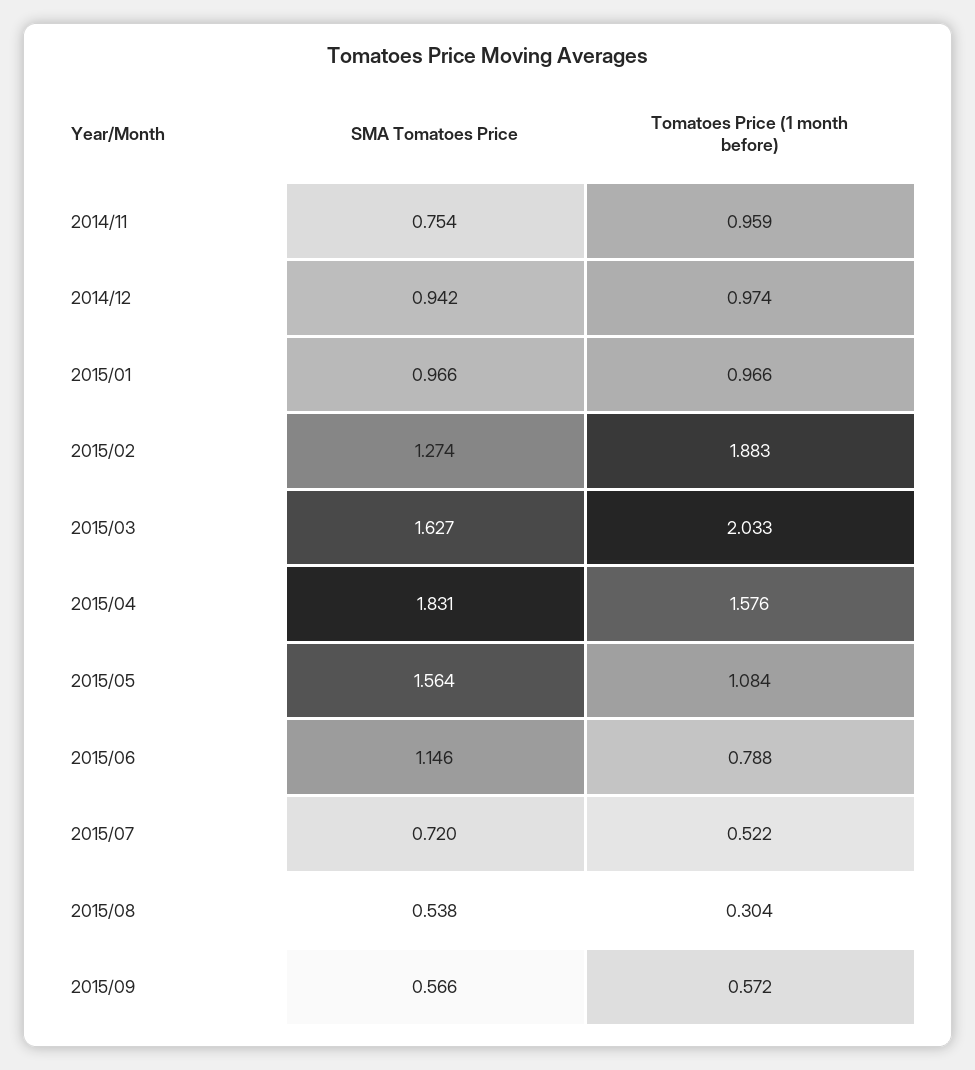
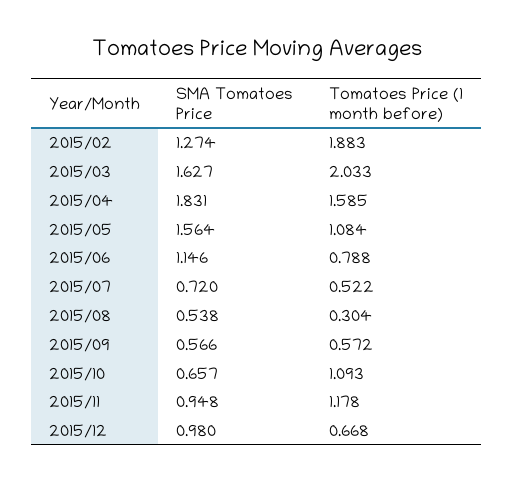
SMA Tomatoes Price, 2014/11: 0.754 -> none
Tomatoes Price (1 month before), 2014/11: 0.959 -> none
SMA Tomatoes Price, 2014/12: 0.942 -> none
Tomatoes Price (1 month before), 2014/12: 0.974 -> none
SMA Tomatoes Price, 2015/01: 0.966 -> none
Tomatoes Price (1 month before), 2015/01: 0.966 -> none
Tomatoes Price (1 month before), 2015/04: 1.576 -> 1.585
SMA Tomatoes Price, 2015/10: none -> 0.657
Tomatoes Price (1 month before), 2015/10: none -> 1.093
SMA Tomatoes Price, 2015/11: none -> 0.948
Tomatoes Price (1 month before), 2015/11: none -> 1.178
SMA Tomatoes Price, 2015/12: none -> 0.98
Tomatoes Price (1 month before), 2015/12: none -> 0.668

